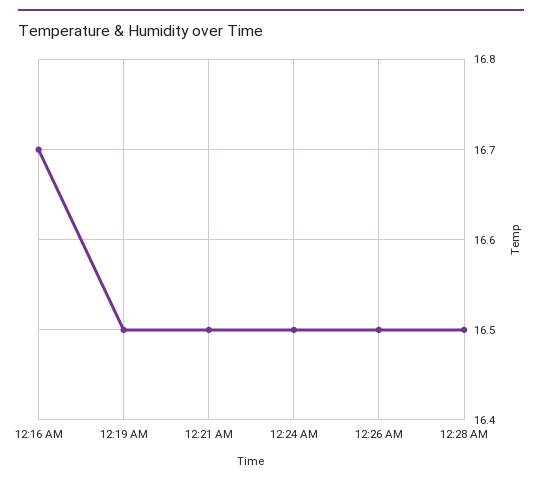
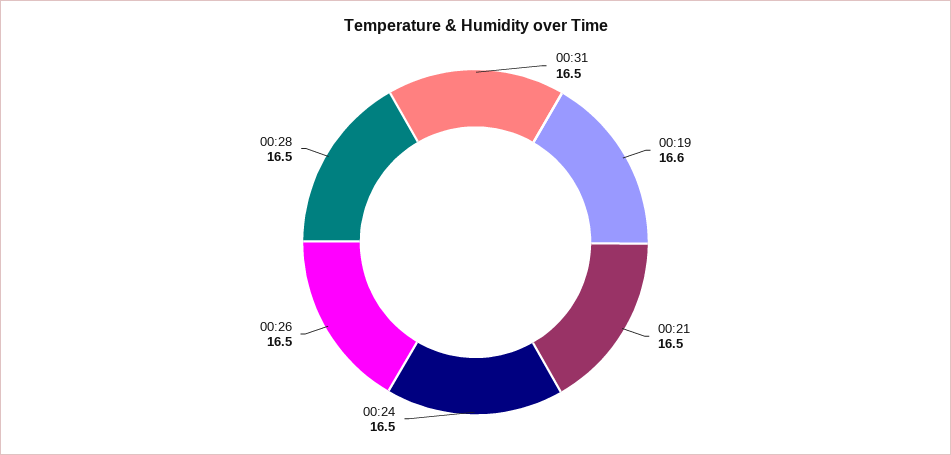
12:16 AM: 16.7 -> none
12:19 AM: 16.5 -> 16.6
00:31: none -> 16.5

